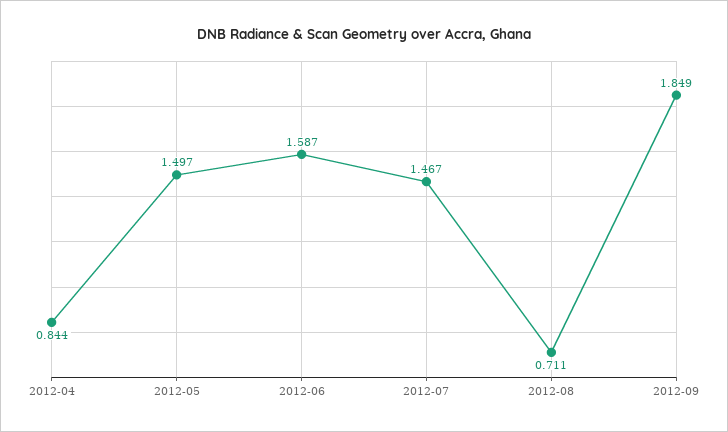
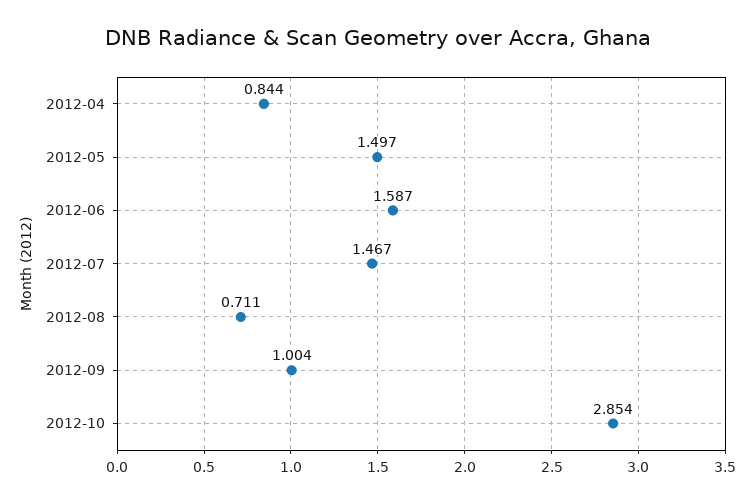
2012-09: 1.849 -> 1.004
2012-10: none -> 2.854

